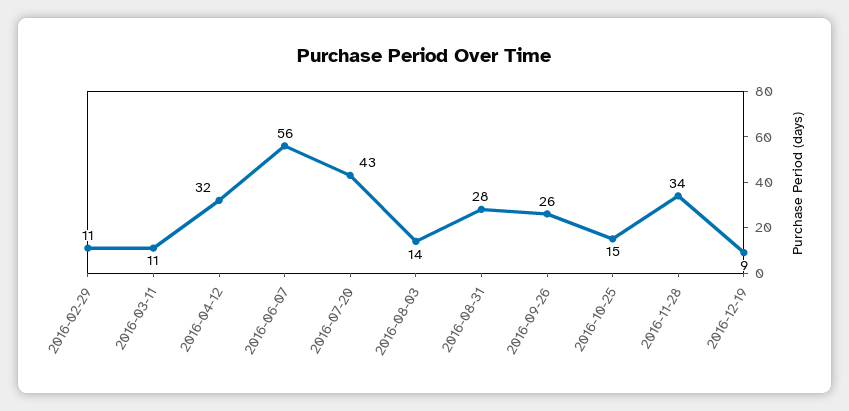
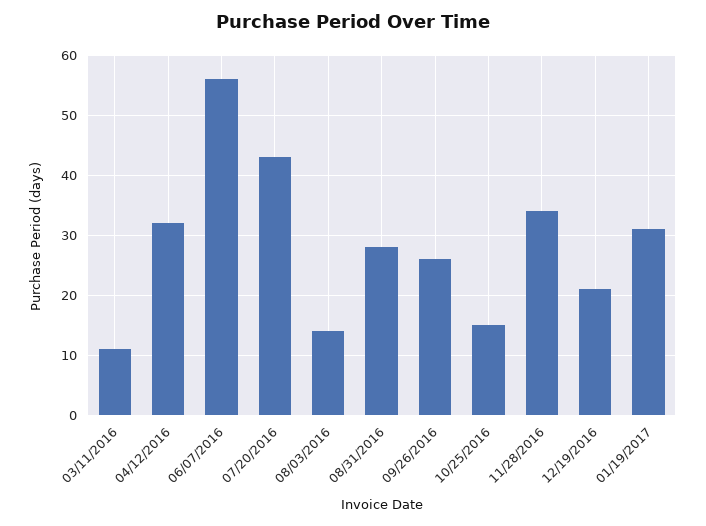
2016-02-29: 11 -> none
2016-12-19: 9 -> 20
01/19/2017: none -> 30

